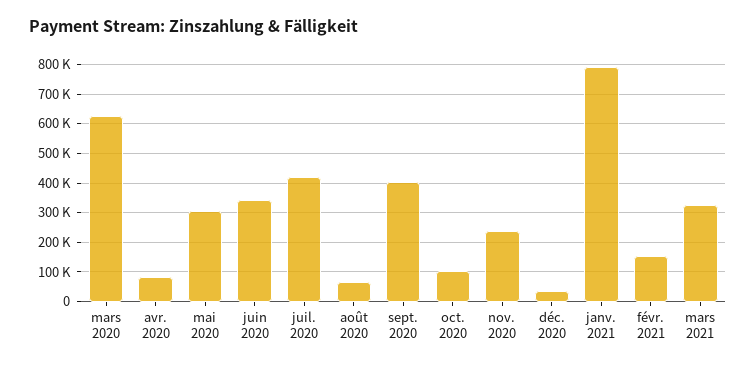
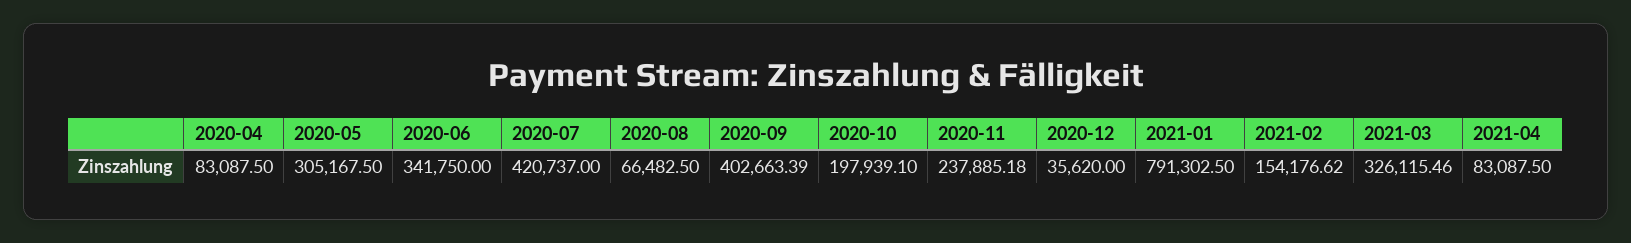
mars 2020: 625000 -> none
oct. 2020: 100000 -> 197939.1
2021-04: none -> 83087.5

